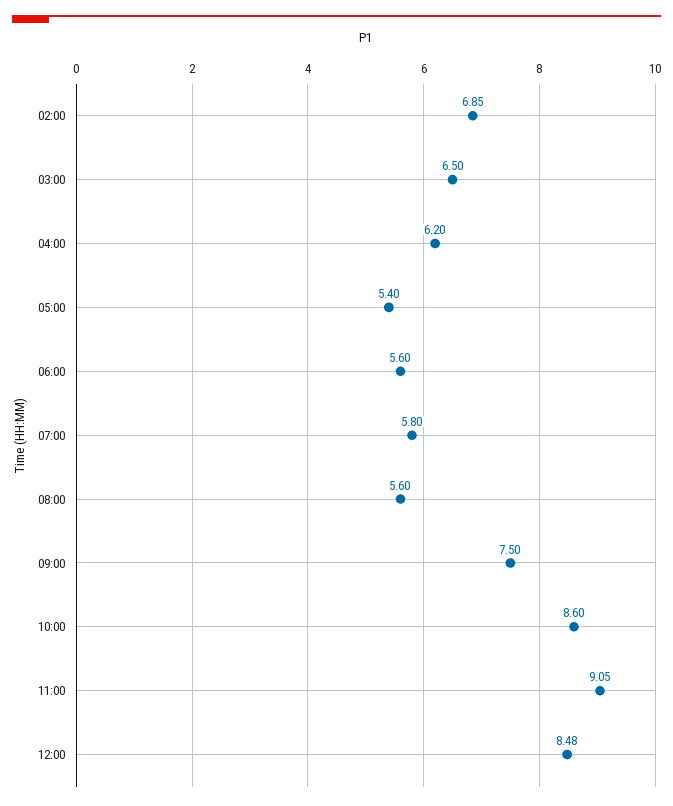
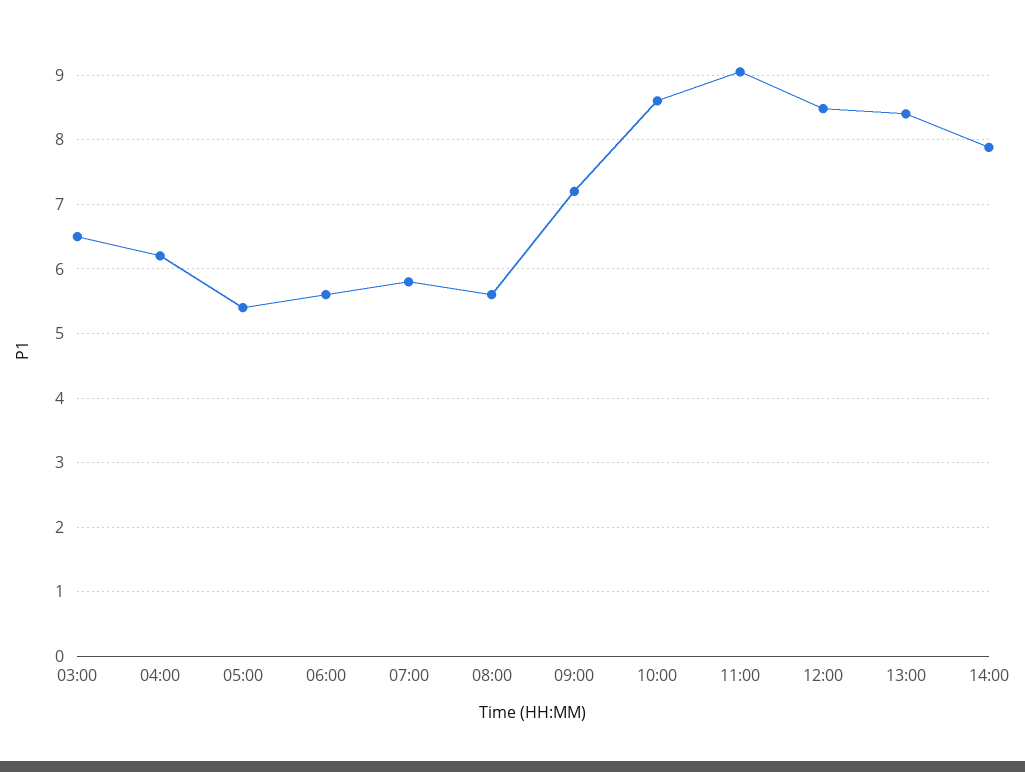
02:00: 6.85 -> none
09:00: 7.5 -> 7.2
13:00: none -> 8.4
14:00: none -> 7.9

